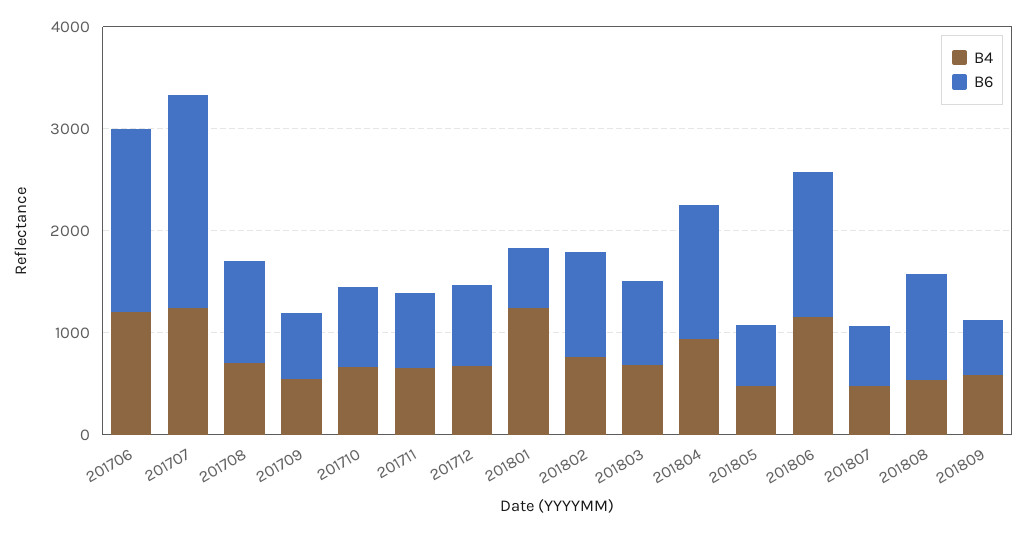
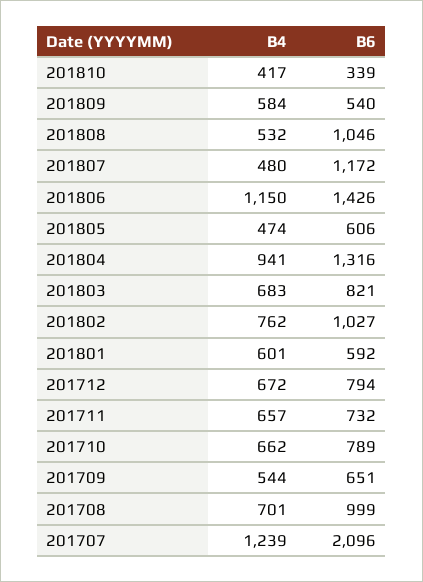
B4, 201706: 1200 -> none
B6, 201706: 1800 -> none
B4, 201801: 1200 -> 601
B6, 201807: 600 -> 1172
B4, 201810: none -> 417
B6, 201810: none -> 339

